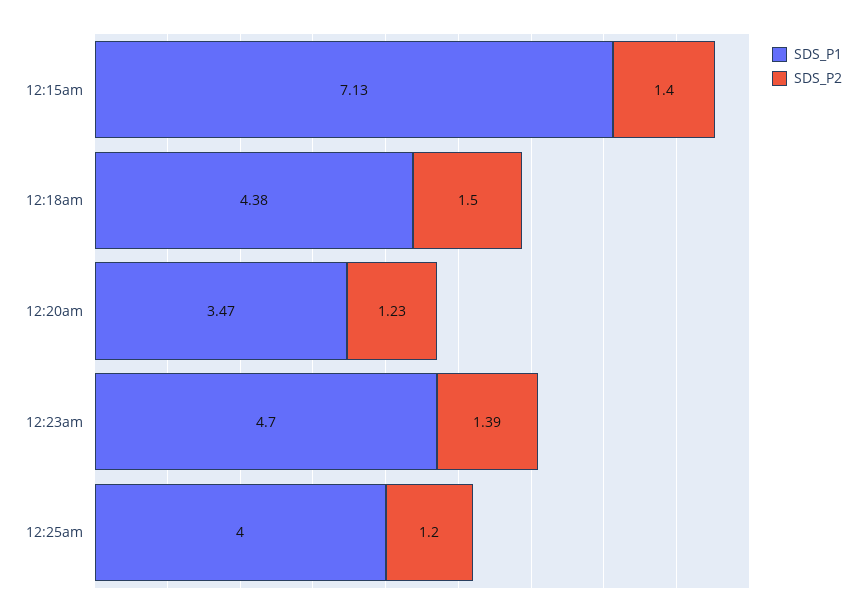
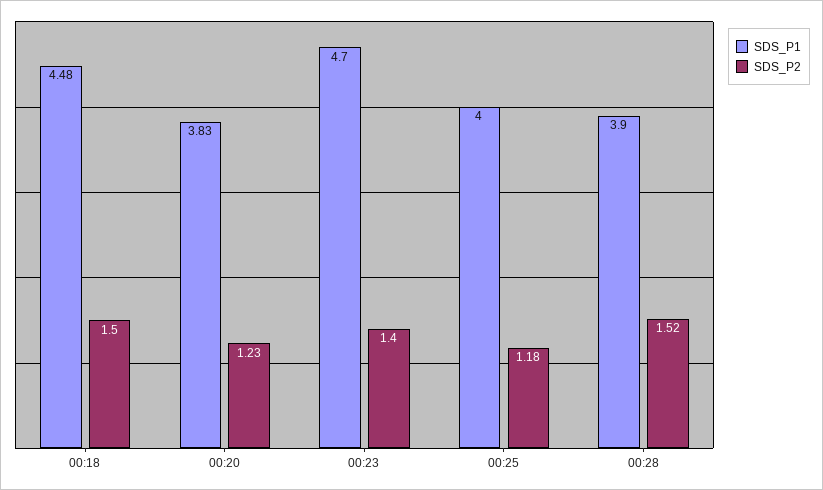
SDS_P1, 12:15am: 7.13 -> none
SDS_P2, 12:15am: 1.4 -> none
SDS_P1, 12:18am: 4.38 -> 4.48
SDS_P1, 12:20am: 3.47 -> 3.83
SDS_P2, 12:23am: 1.39 -> 1.4
SDS_P2, 12:25am: 1.2 -> 1.18
SDS_P1, 00:28: none -> 3.9
SDS_P2, 00:28: none -> 1.52

